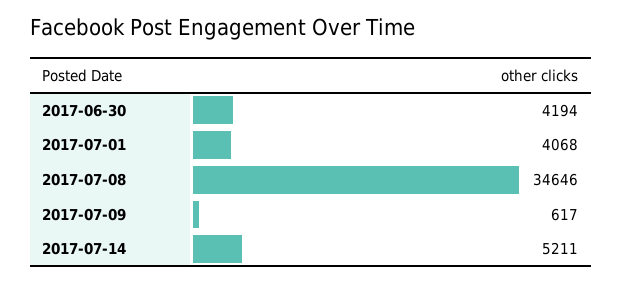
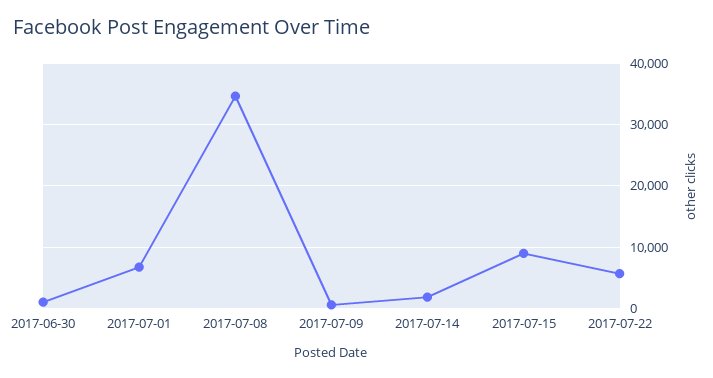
2017-06-30: 4194 -> 1000
2017-07-01: 4068 -> 7000
2017-07-14: 5211 -> 2000
2017-07-15: none -> 9000
2017-07-22: none -> 6000

